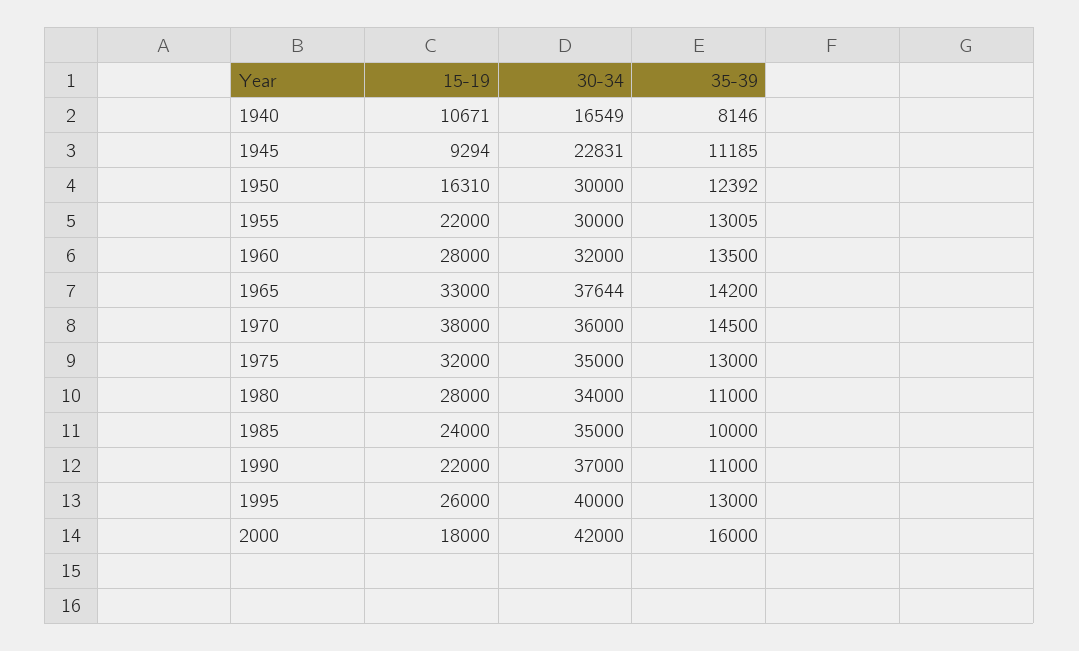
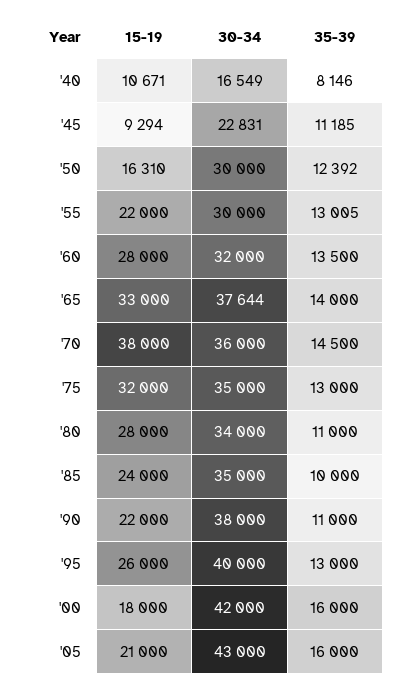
35-39, 1965: 14200 -> 14000
30-34, 1990: 37000 -> 38000
15-19, '05: none -> 21000
30-34, '05: none -> 43000
35-39, '05: none -> 16000

